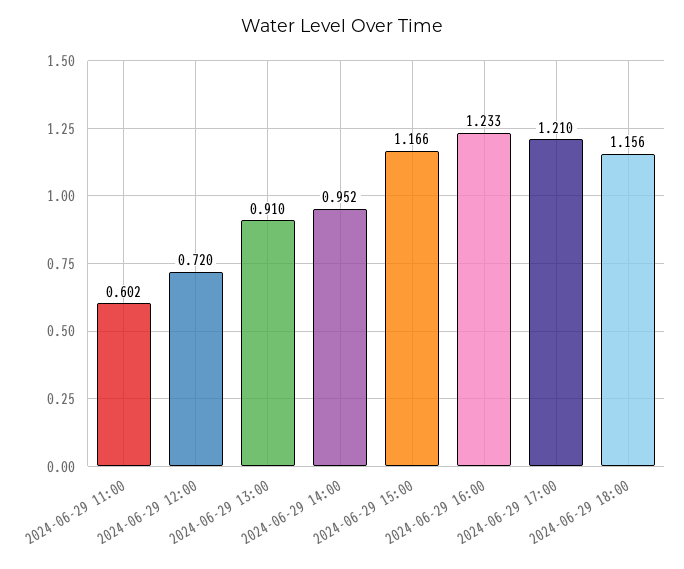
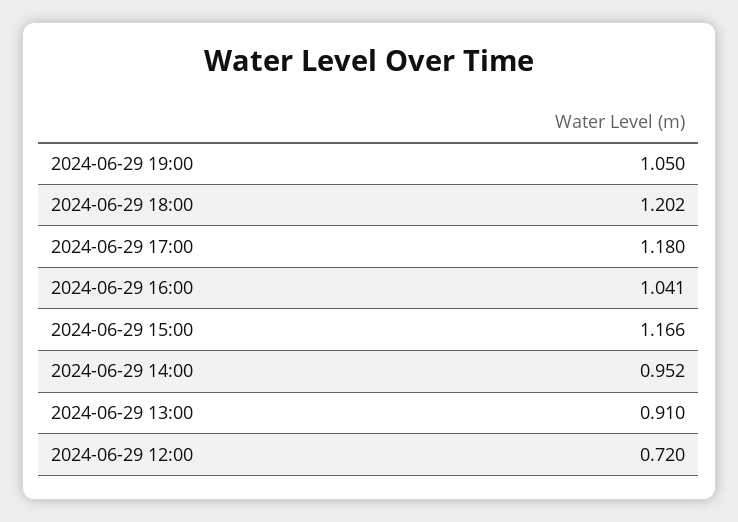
2024-06-29 11:00: 0.602 -> none
2024-06-29 16:00: 1.233 -> 1.041
2024-06-29 17:00: 1.21 -> 1.18
2024-06-29 18:00: 1.156 -> 1.202
2024-06-29 19:00: none -> 1.05

